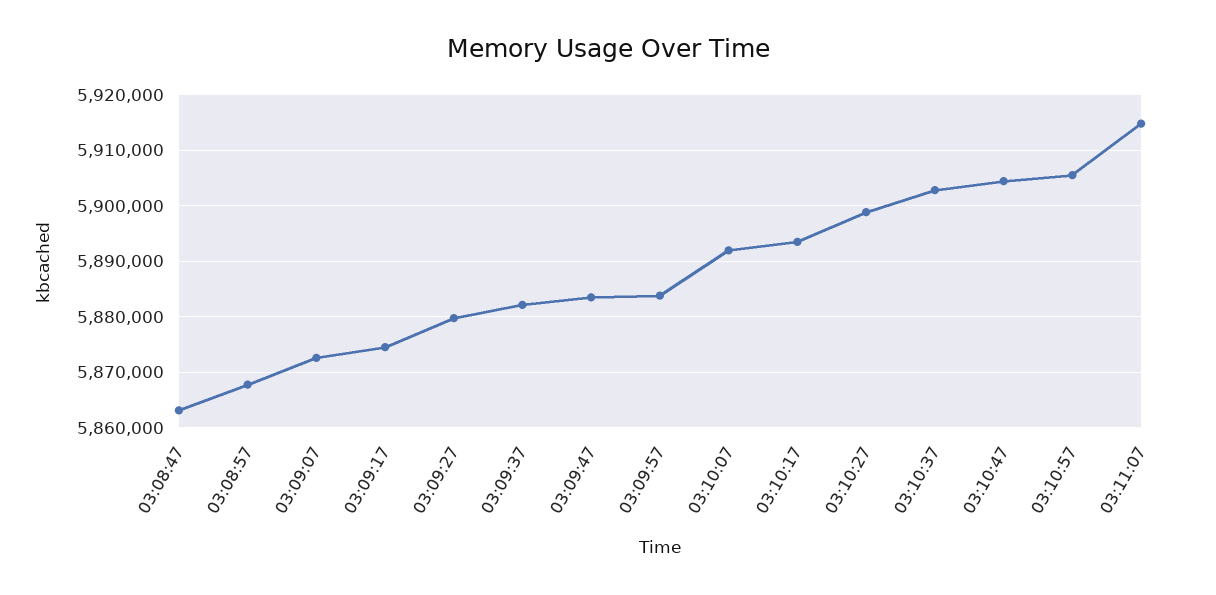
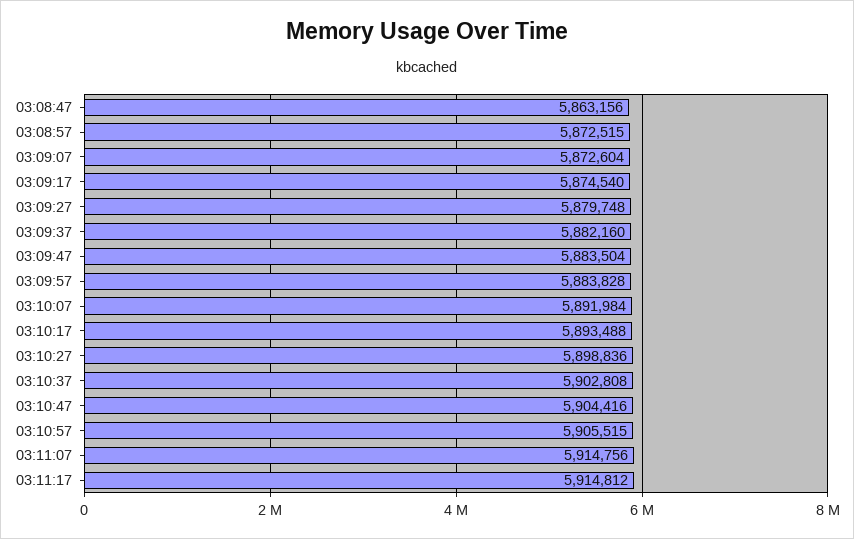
03:08:57: 5868000 -> 5872515
03:11:17: none -> 5914812

